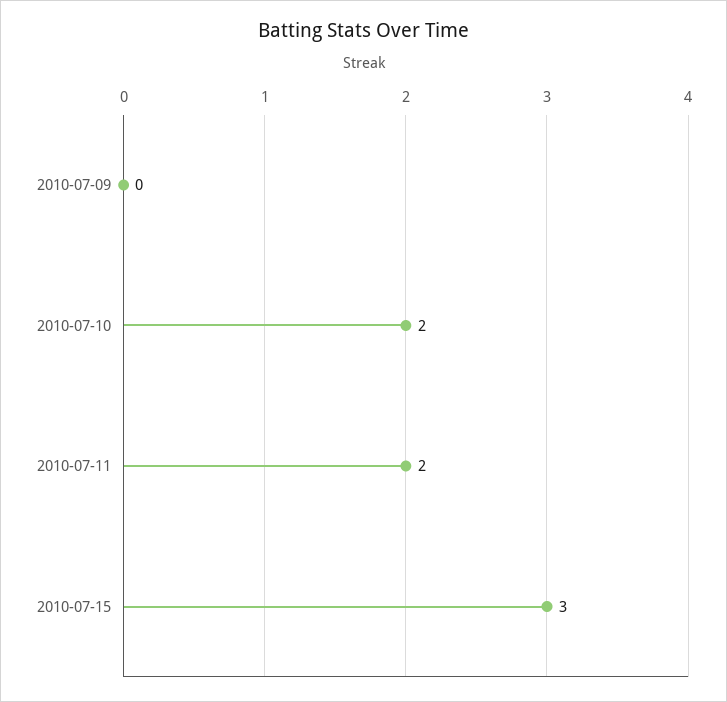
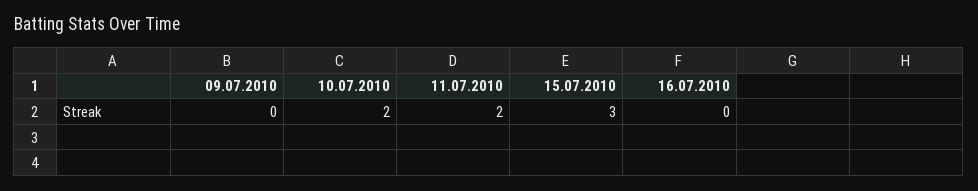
16.07.2010: none -> 0

